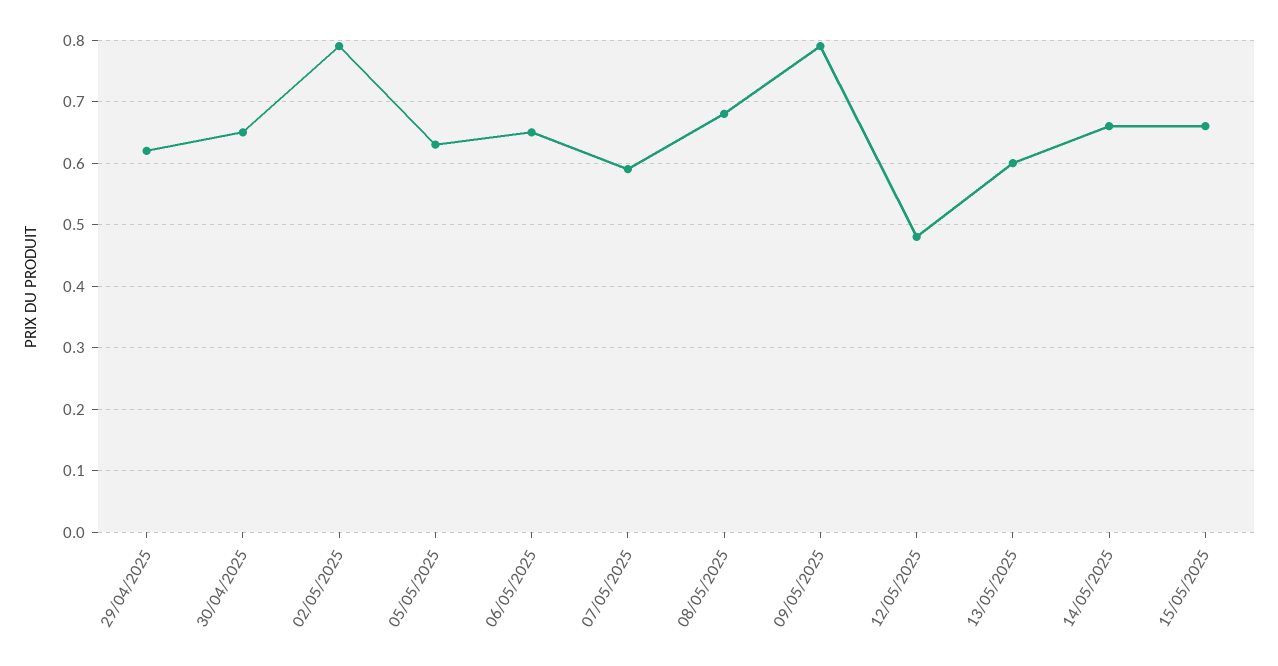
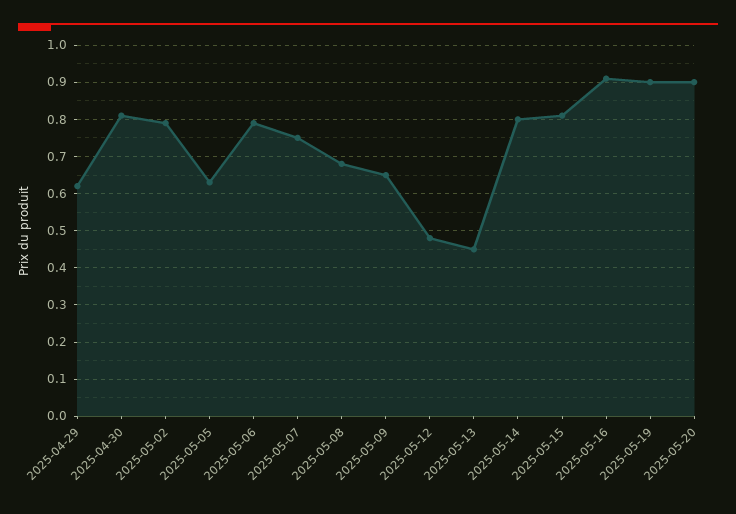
30/04/2025: 0.65 -> 0.8
06/05/2025: 0.65 -> 0.8
07/05/2025: 0.59 -> 0.75
09/05/2025: 0.79 -> 0.65
13/05/2025: 0.6 -> 0.45
14/05/2025: 0.66 -> 0.8
15/05/2025: 0.66 -> 0.8
2025-05-16: none -> 0.9
2025-05-19: none -> 0.9
2025-05-20: none -> 0.9

